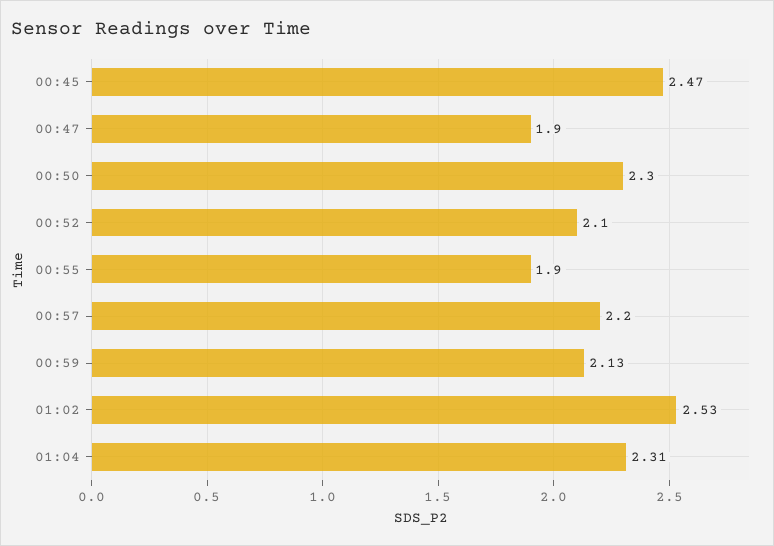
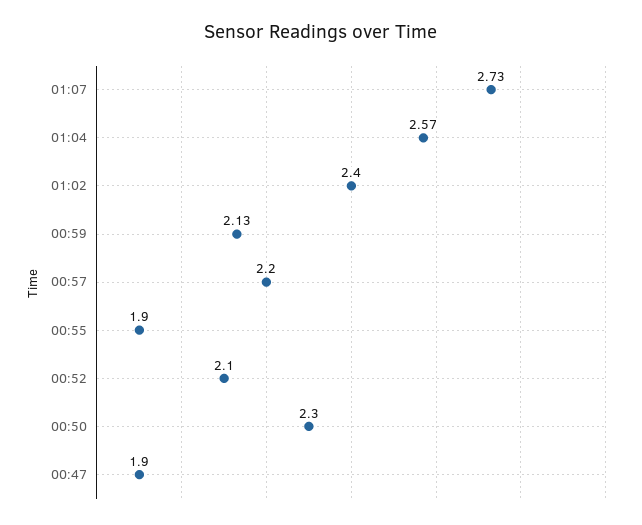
00:45: 2.47 -> none
01:02: 2.53 -> 2.4
01:04: 2.31 -> 2.57
01:07: none -> 2.73

